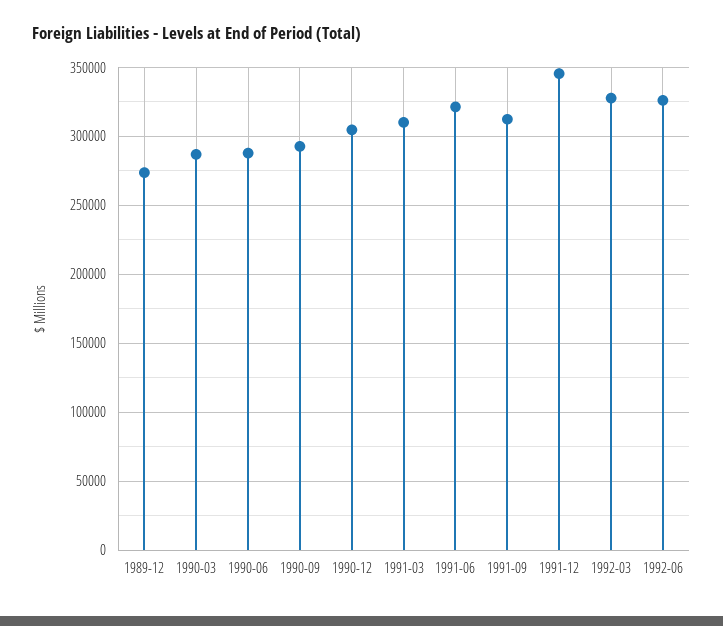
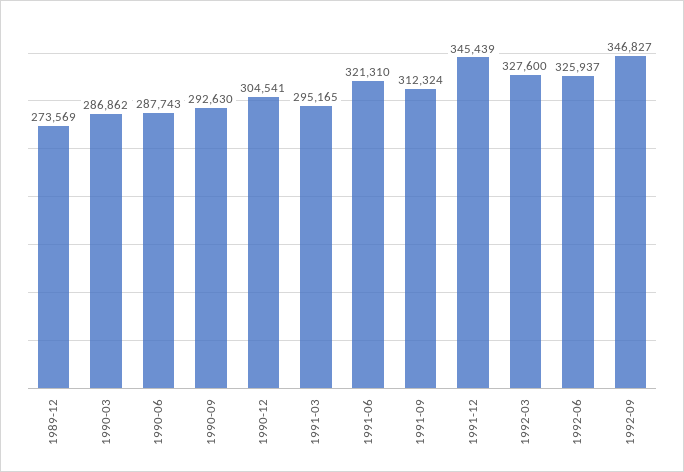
1991-03: 310000 -> 295165
1992-09: none -> 346827

